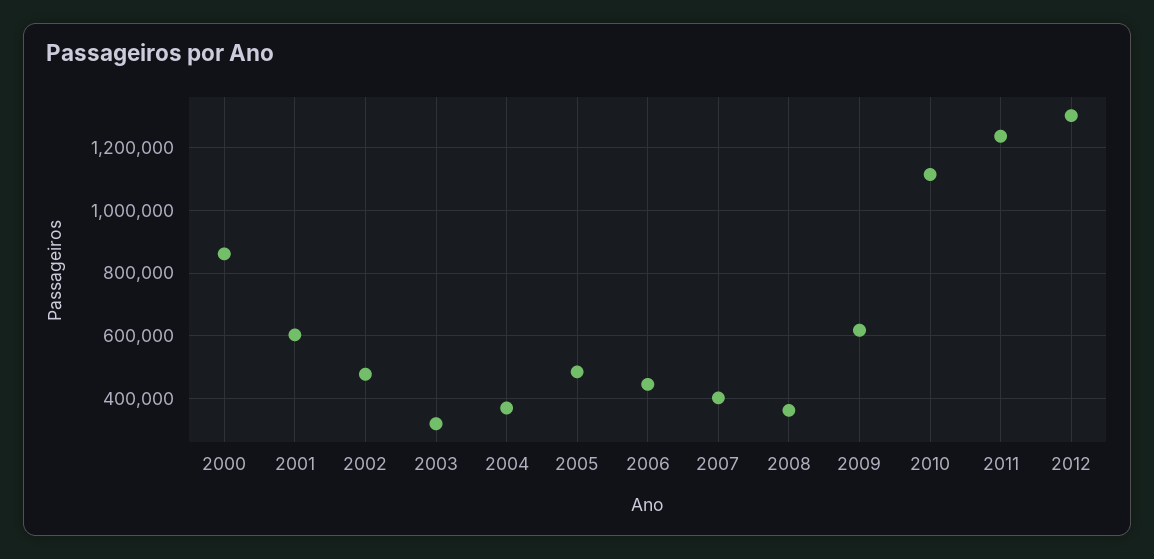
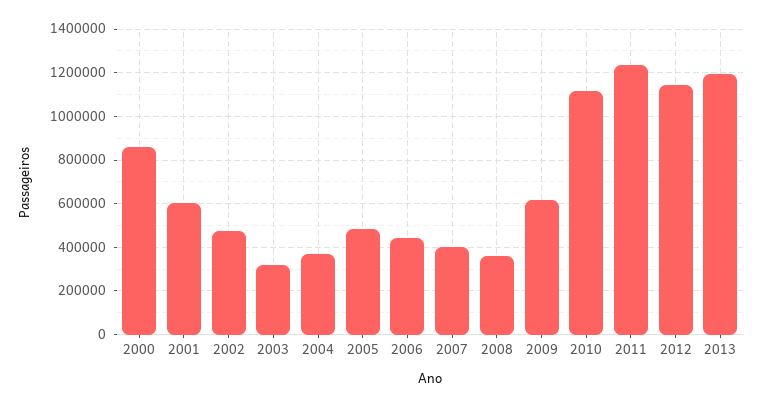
2012: 1300000 -> 1150000
2013: none -> 1200000

